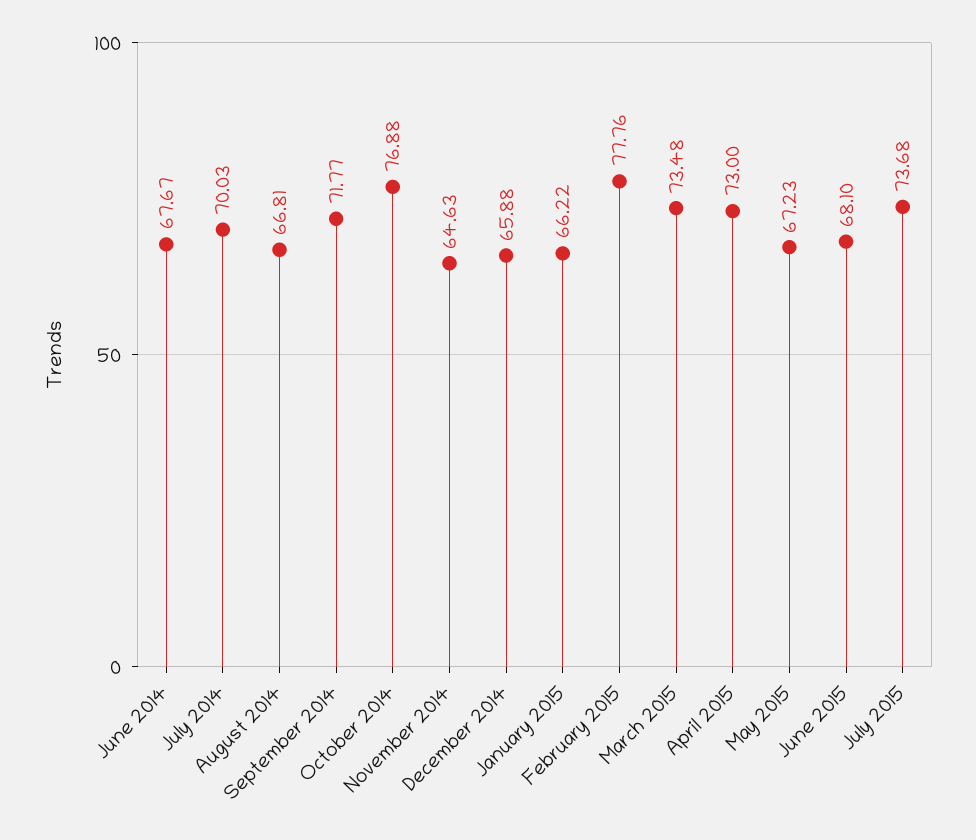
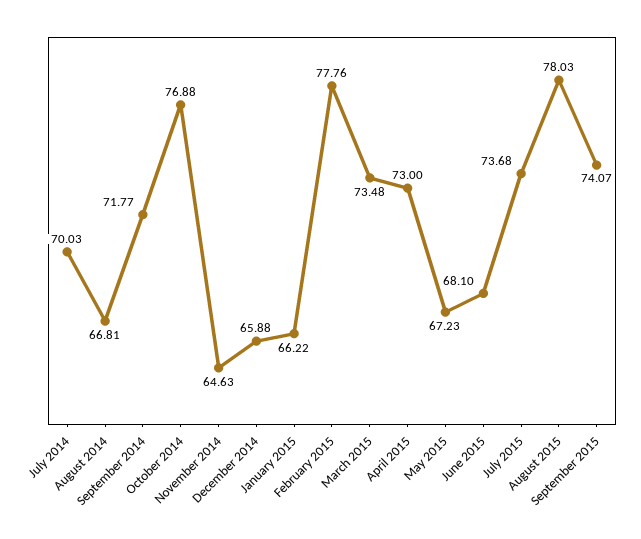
June 2014: 67.67 -> none
August 2015: none -> 78.03
September 2015: none -> 74.07

